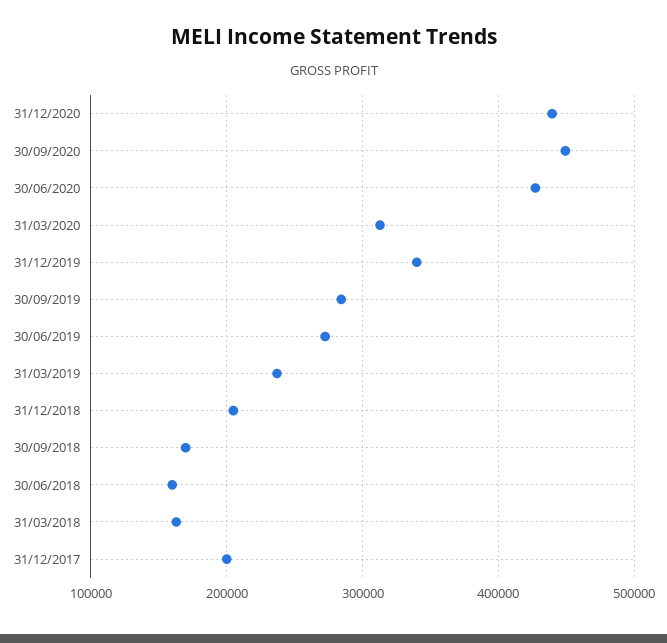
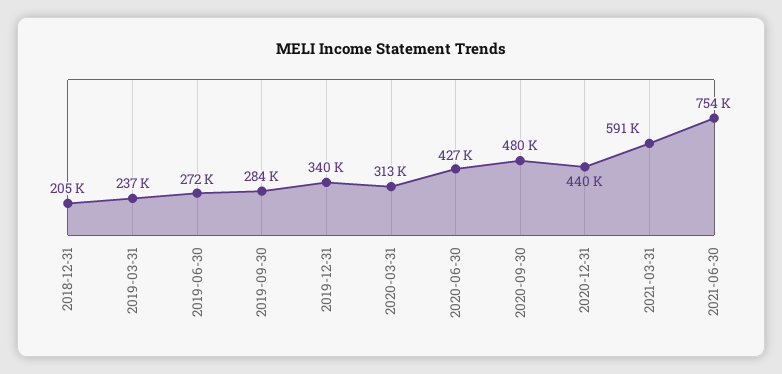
30/09/2020: 450000 -> 480000
30/09/2018: 170000 -> none
30/06/2018: 160000 -> none
31/03/2018: 160000 -> none
31/12/2017: 200000 -> none
2021-03-31: none -> 591000
2021-06-30: none -> 754000

